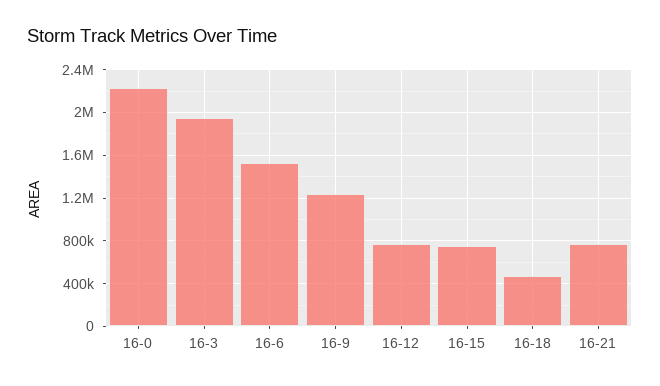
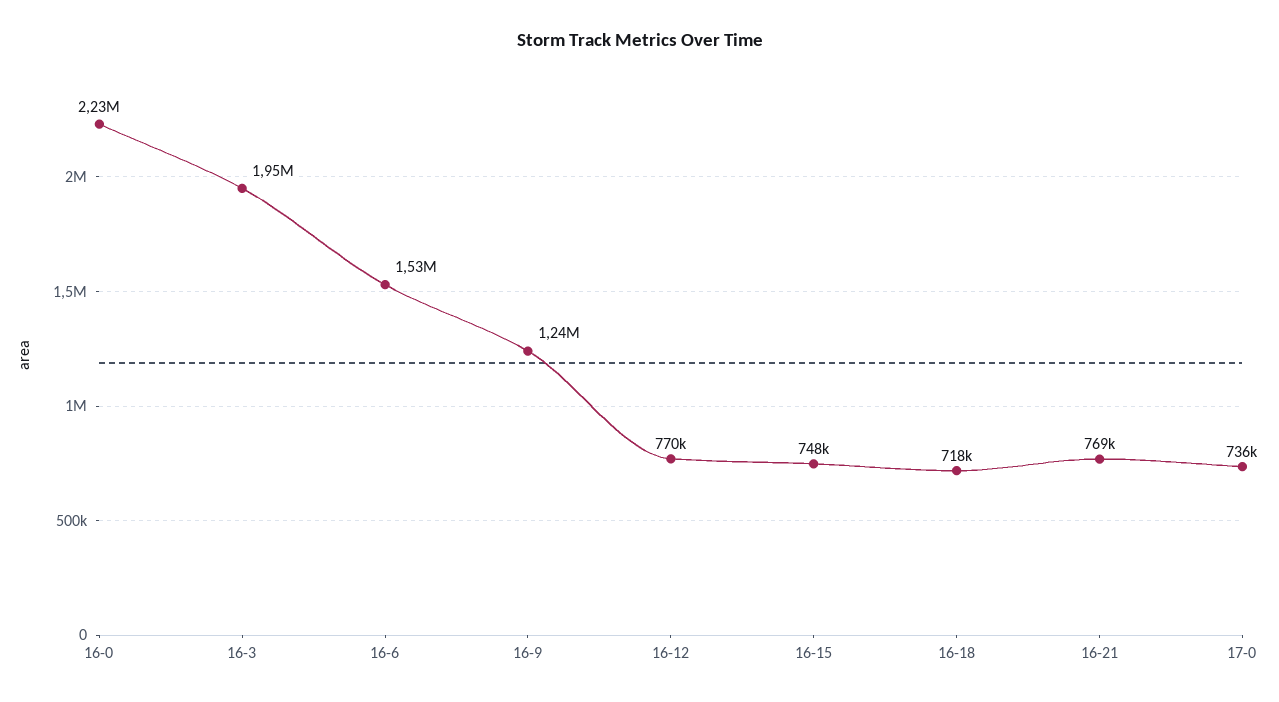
16-18: 500000 -> 718000
17-0: none -> 736000

